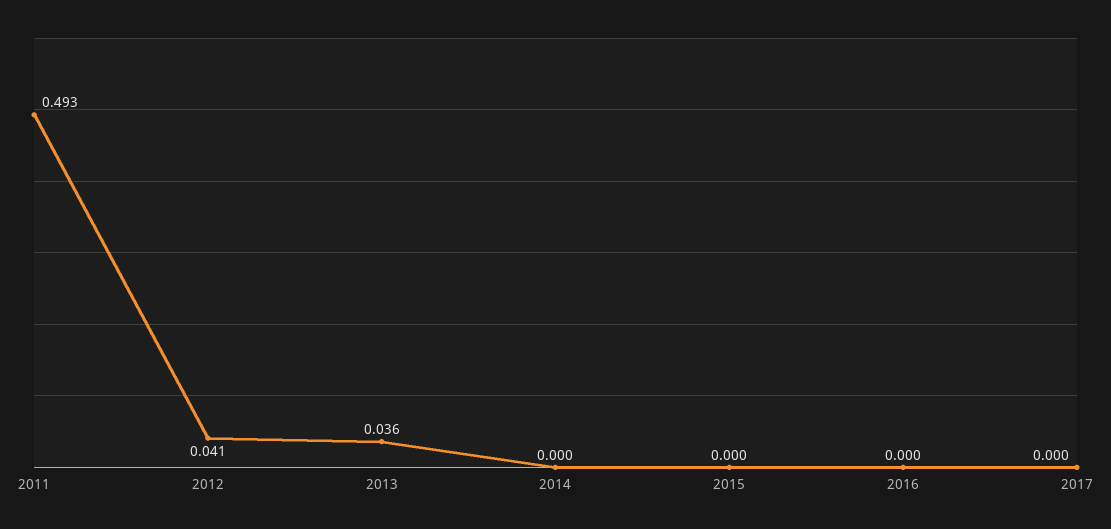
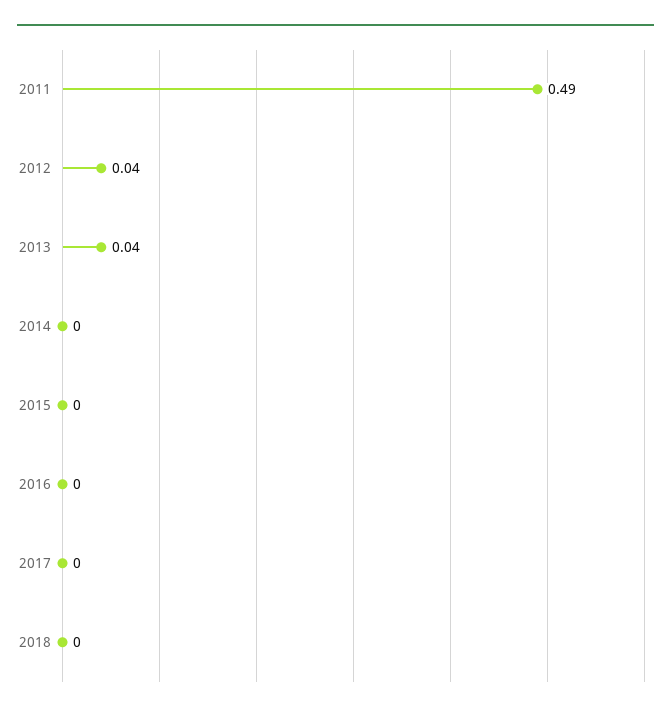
2018: none -> 0

